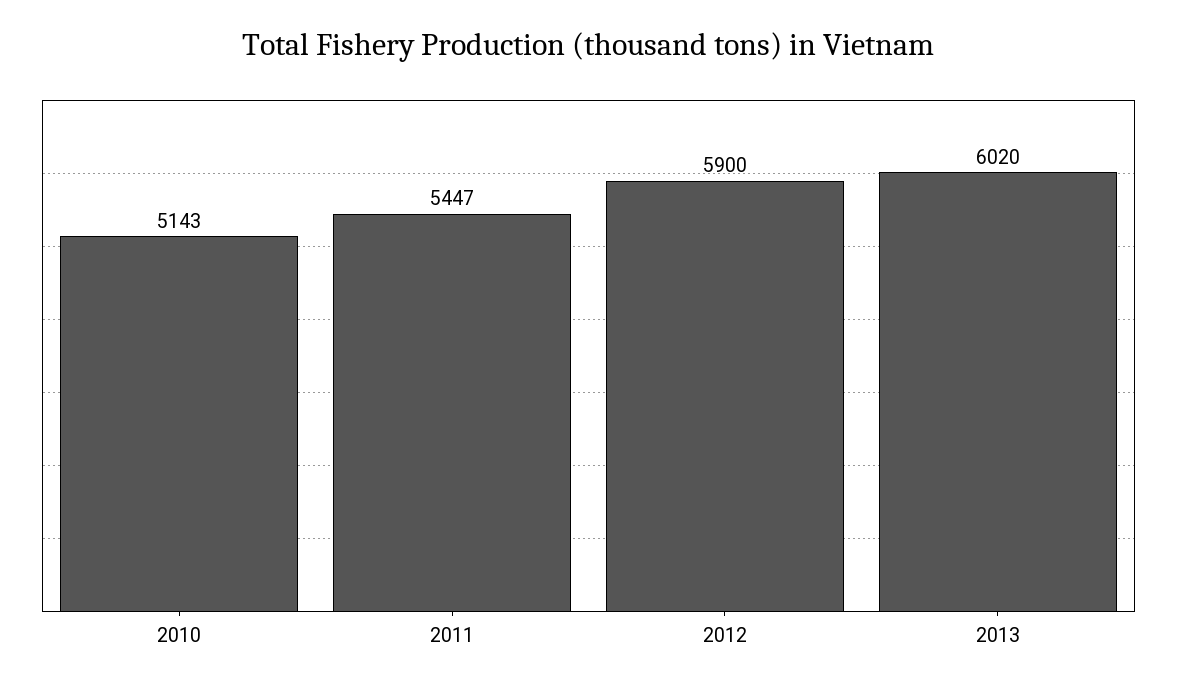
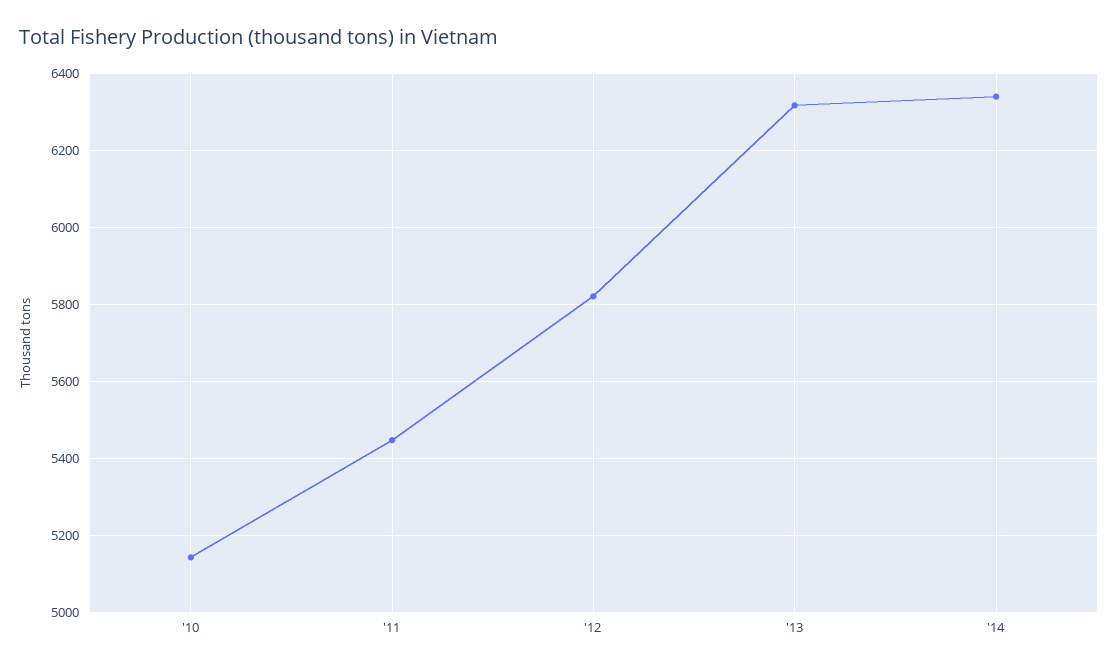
2012: 5900 -> 5820
2013: 6020 -> 6320
'14: none -> 6340

